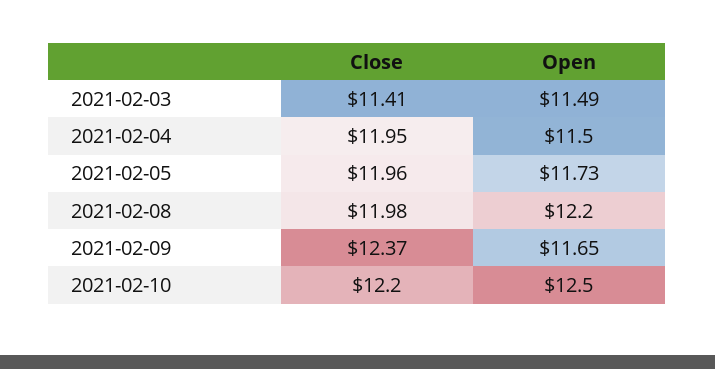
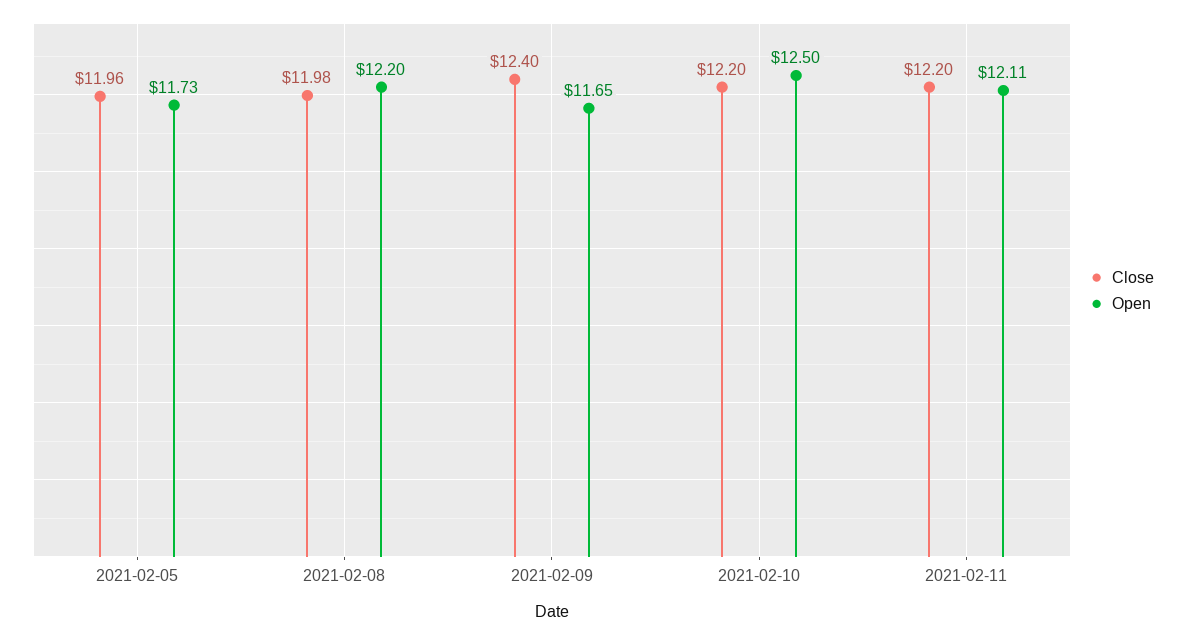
Close, 2021-02-03: 11.41 -> none
Open, 2021-02-03: 11.49 -> none
Close, 2021-02-04: 11.95 -> none
Open, 2021-02-04: 11.5 -> none
Close, 2021-02-09: 12.37 -> 12.4
Close, 2021-02-11: none -> 12.2
Open, 2021-02-11: none -> 12.11

